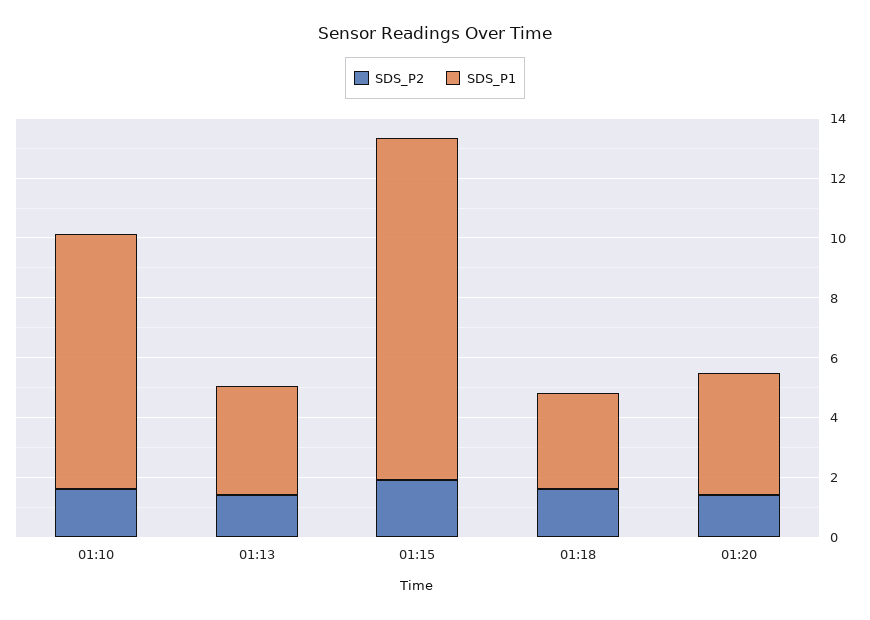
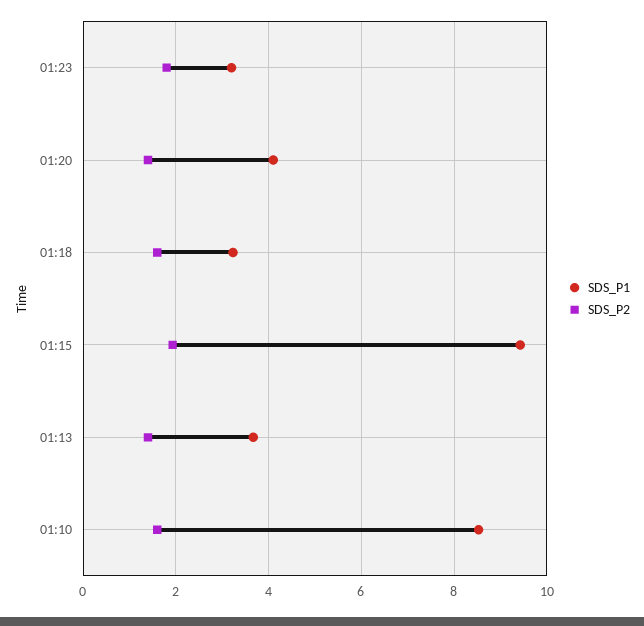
SDS_P1, 01:15: 11.5 -> 9.4
SDS_P1, 01:23: none -> 3.2
SDS_P2, 01:23: none -> 1.8

